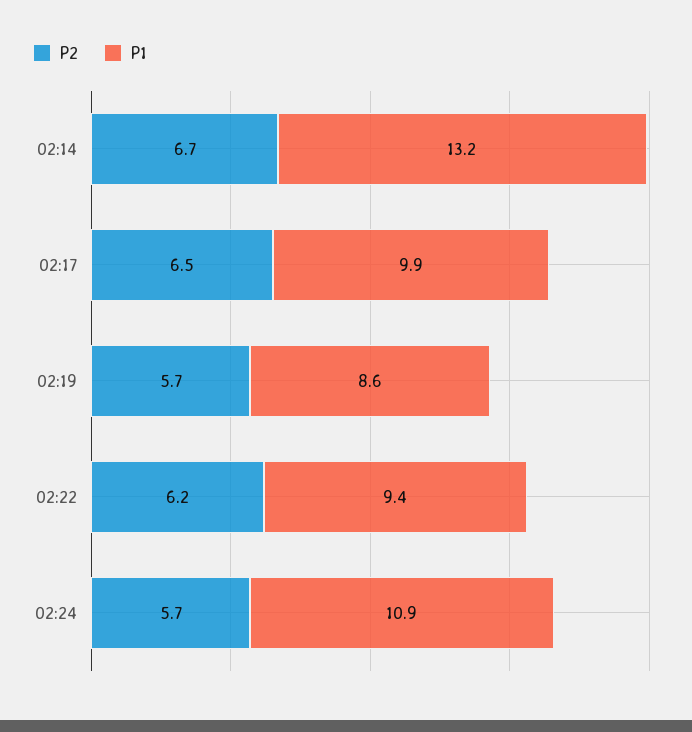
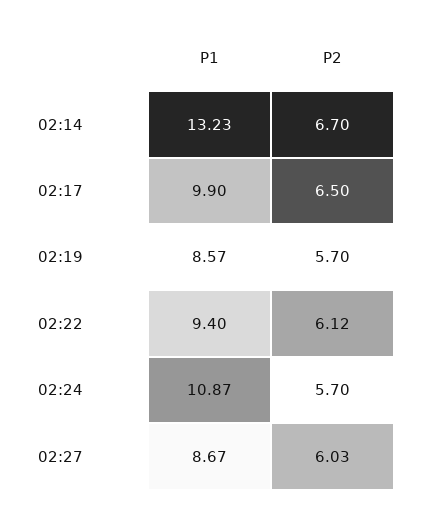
P2, 02:22: 6.2 -> 6.12
P1, 02:27: none -> 8.67
P2, 02:27: none -> 6.03

